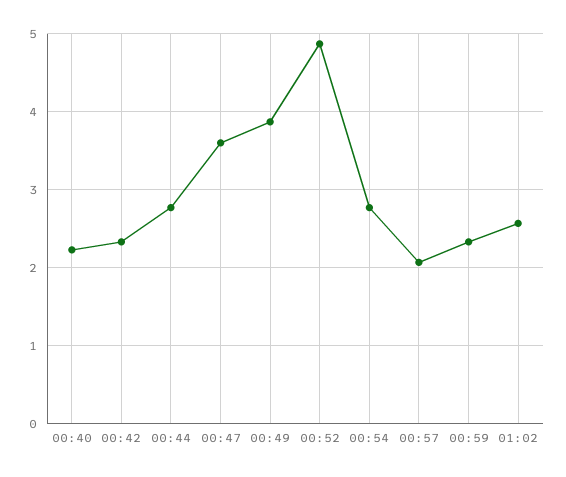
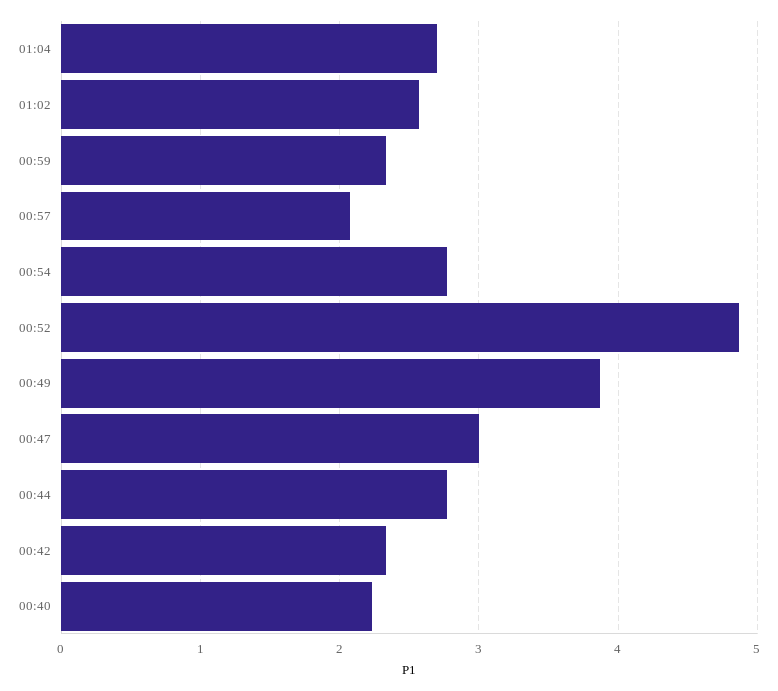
00:47: 3.6 -> 3
01:04: none -> 2.7

